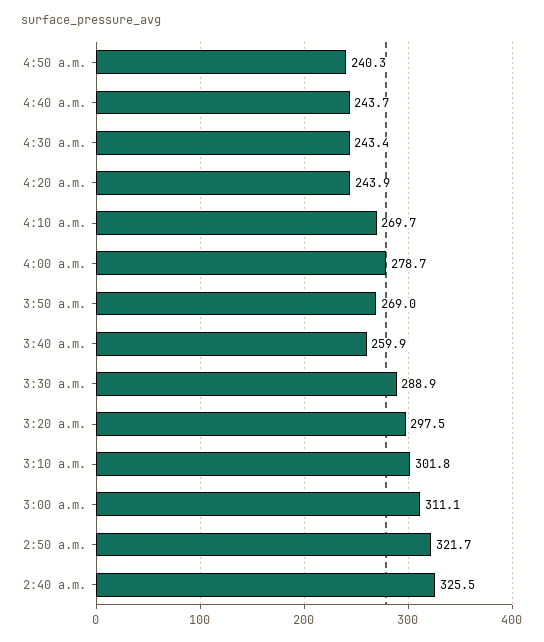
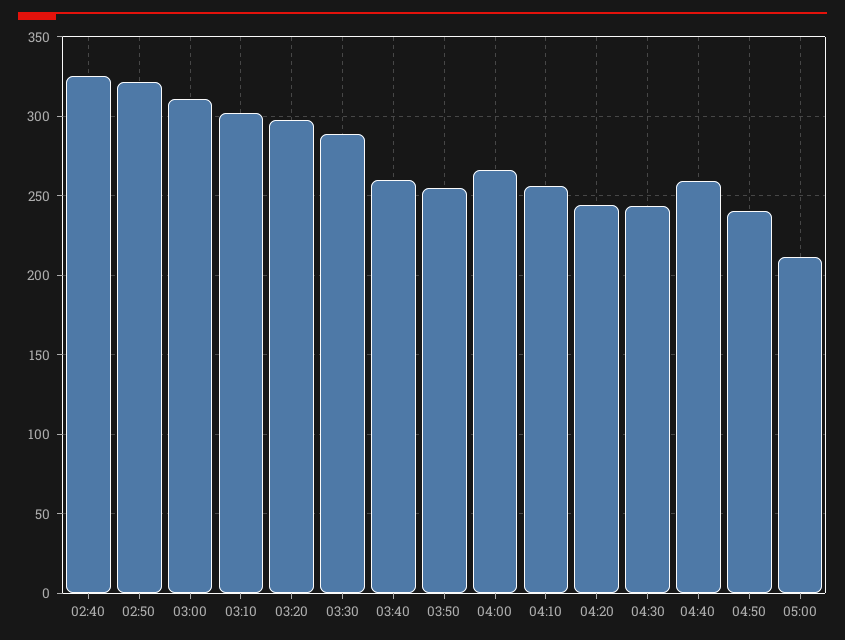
4:40 a.m.: 243.7 -> 260
4:10 a.m.: 269.7 -> 255
4:00 a.m.: 278.7 -> 265
3:50 a.m.: 269 -> 255
05:00: none -> 210

